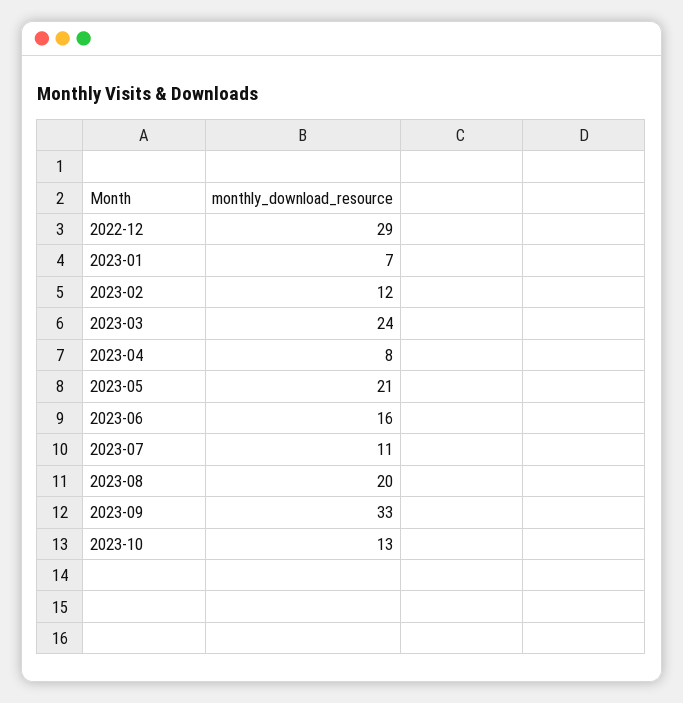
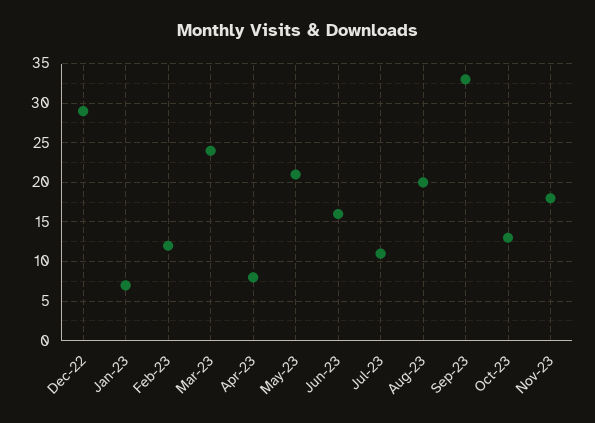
Nov-23: none -> 18

